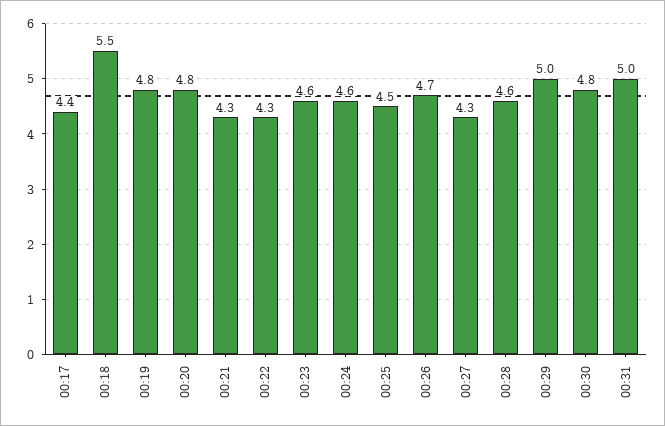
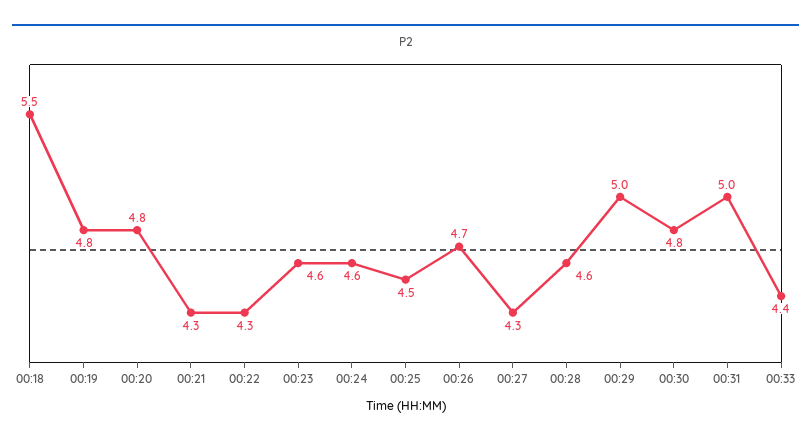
00:17: 4.4 -> none
00:33: none -> 4.4

